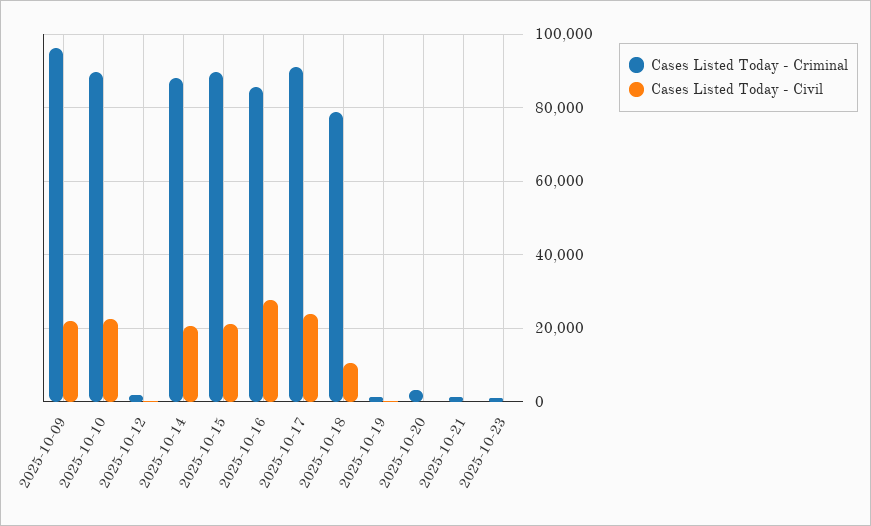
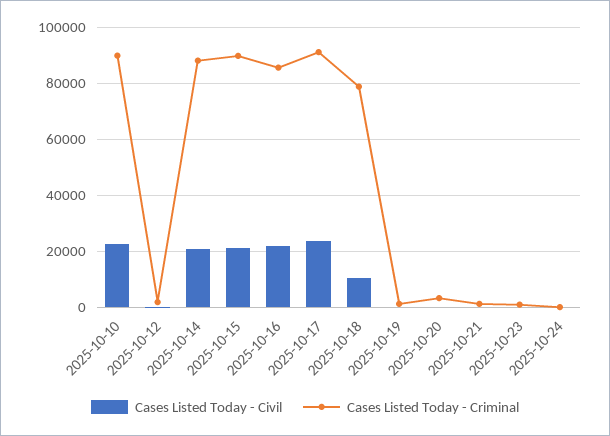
Cases Listed Today - Criminal, 2025-10-09: 96000 -> none
Cases Listed Today - Civil, 2025-10-09: 22000 -> none
Cases Listed Today - Civil, 2025-10-16: 28000 -> 22500
Cases Listed Today - Civil, 2025-10-24: none -> 0
Cases Listed Today - Criminal, 2025-10-24: none -> 0

